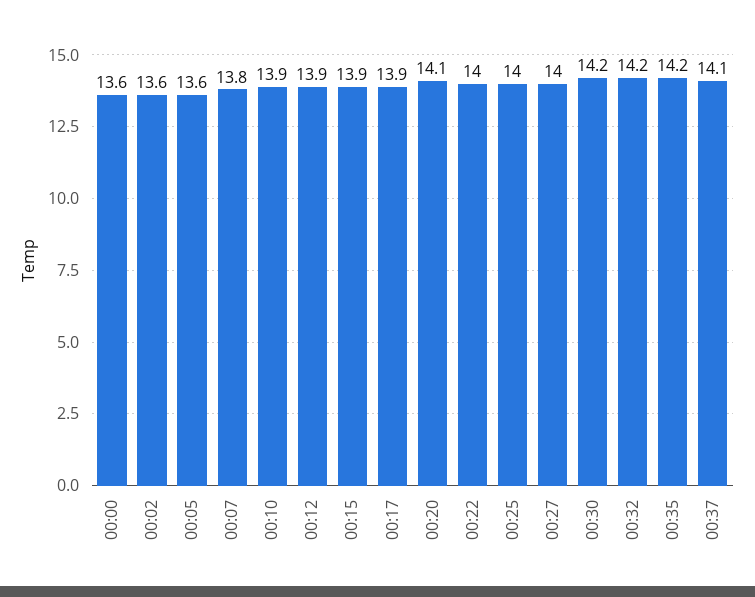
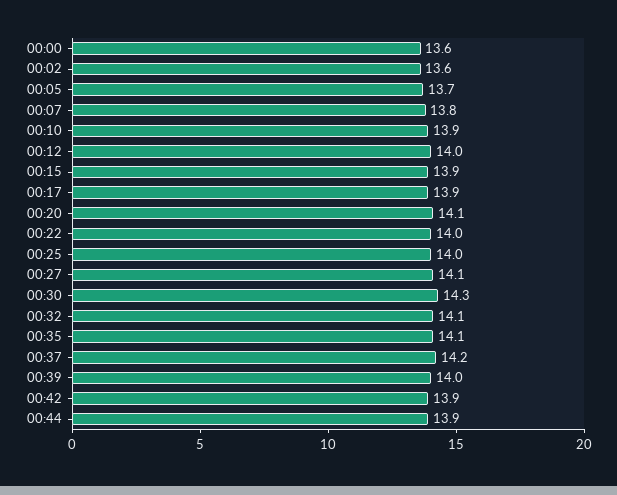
00:05: 13.6 -> 13.7
00:12: 13.9 -> 14
00:27: 14 -> 14.1
00:30: 14.2 -> 14.3
00:32: 14.2 -> 14.1
00:35: 14.2 -> 14.1
00:37: 14.1 -> 14.2
00:39: none -> 14
00:42: none -> 13.9
00:44: none -> 13.9

